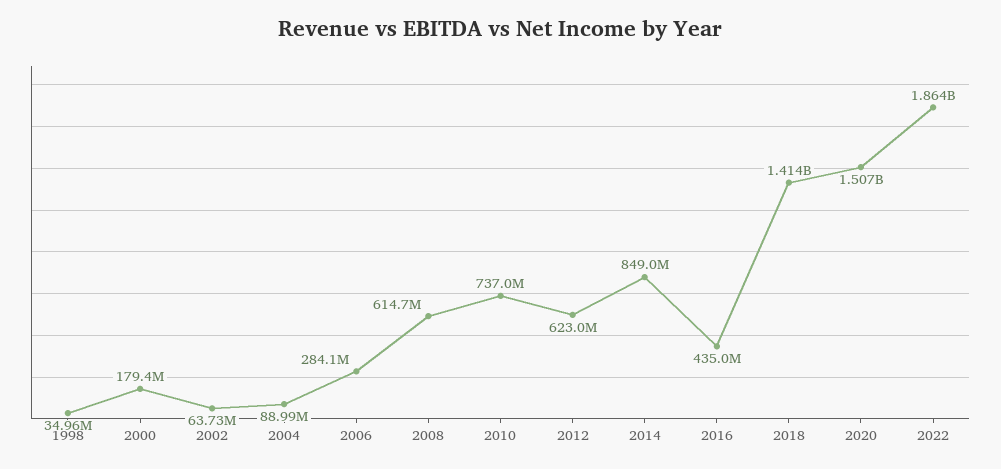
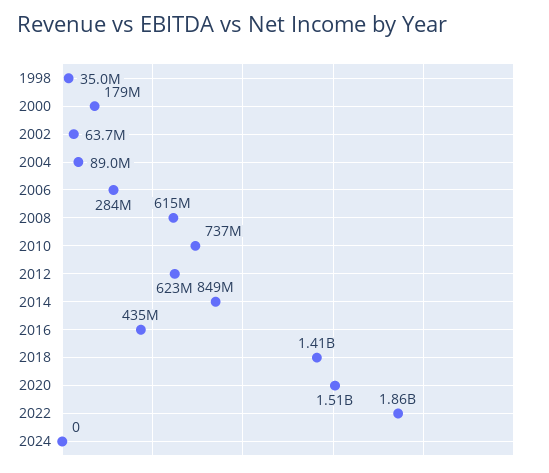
2024: none -> 0

